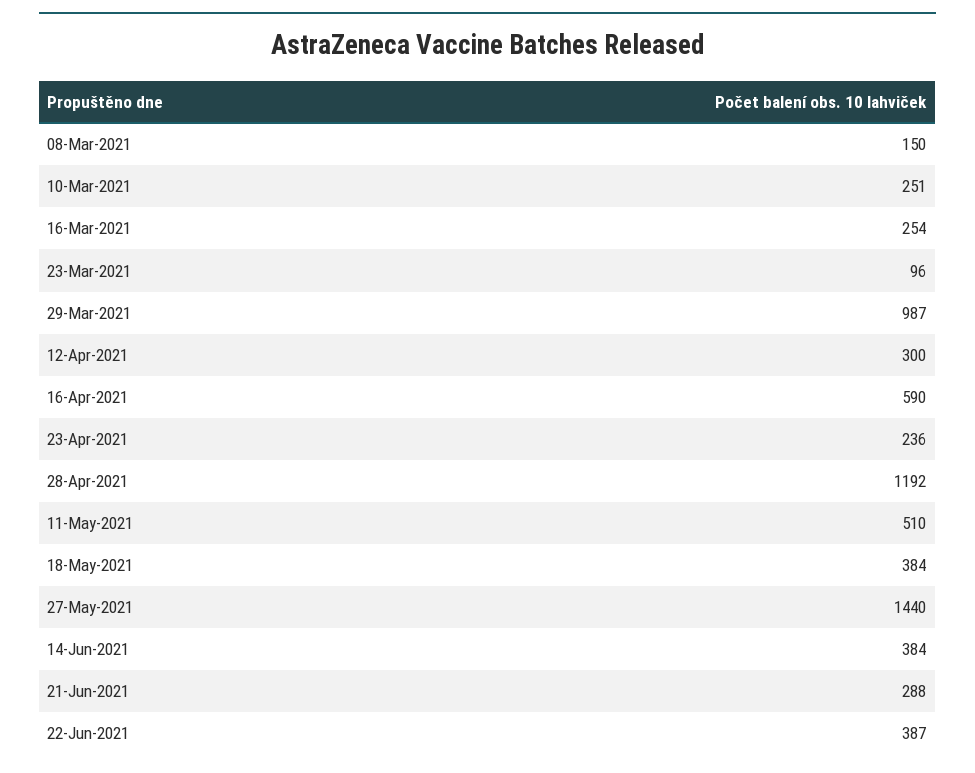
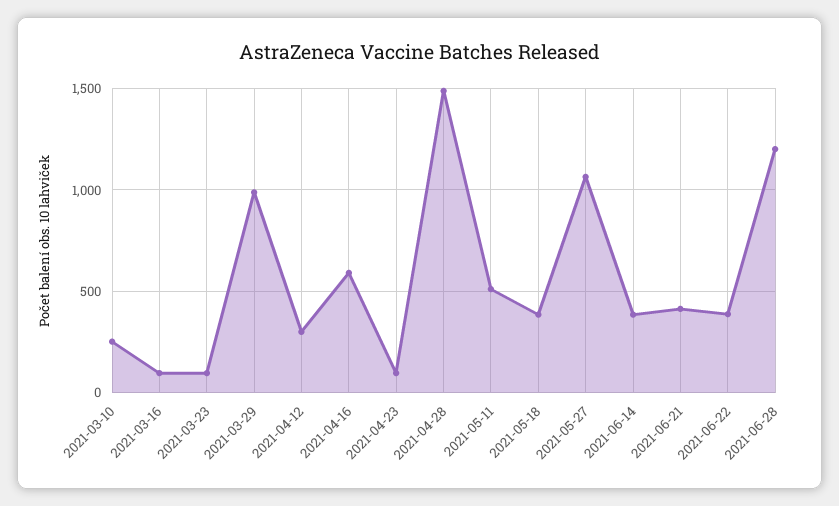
08-Mar-2021: 150 -> none
16-Mar-2021: 254 -> 100
23-Apr-2021: 236 -> 100
28-Apr-2021: 1192 -> 1500
27-May-2021: 1440 -> 1050
21-Jun-2021: 288 -> 400
2021-06-28: none -> 1200

